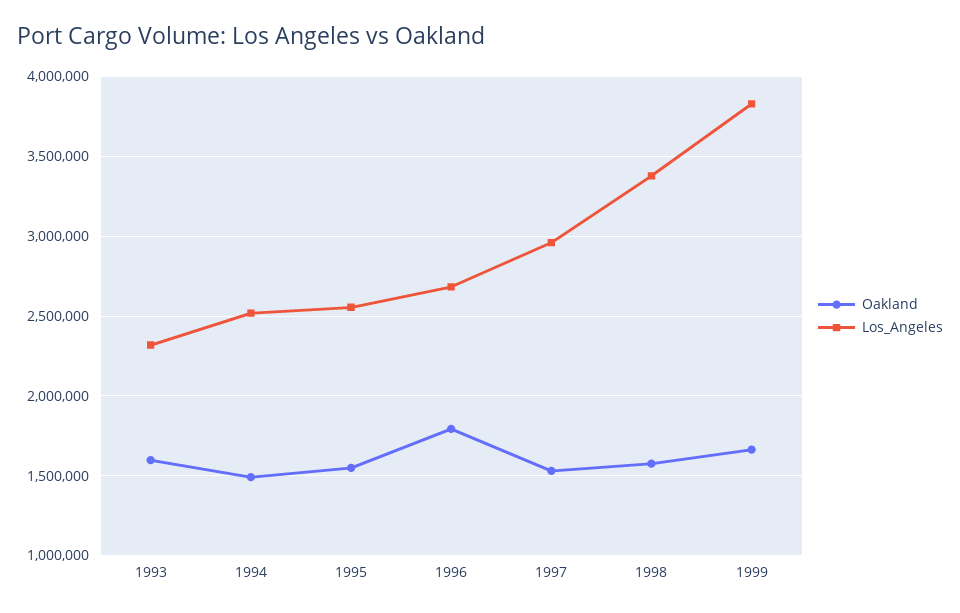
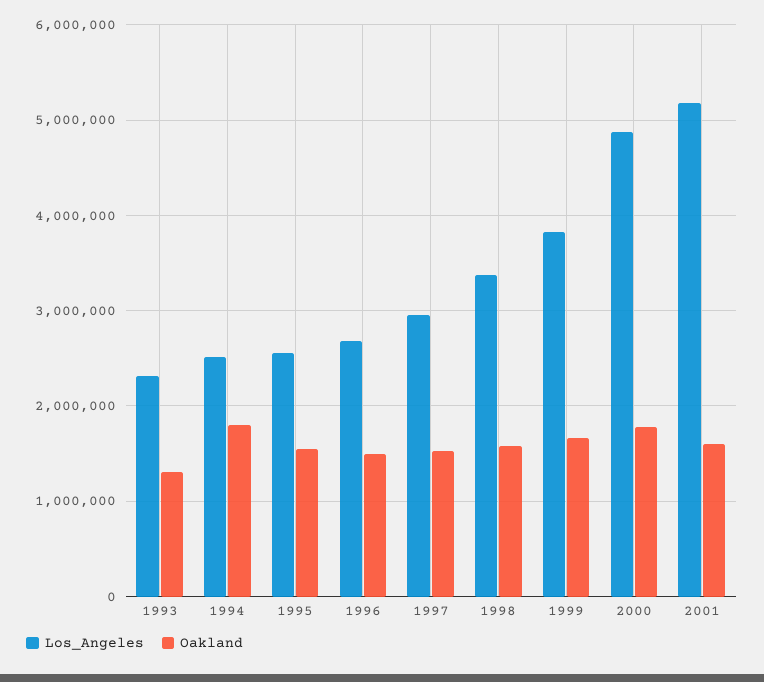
Oakland, 1993: 1600000 -> 1300000
Oakland, 1994: 1500000 -> 1800000
Oakland, 1996: 1800000 -> 1500000
Los_Angeles, 2000: none -> 4900000
Oakland, 2000: none -> 1800000
Los_Angeles, 2001: none -> 5200000
Oakland, 2001: none -> 1600000

